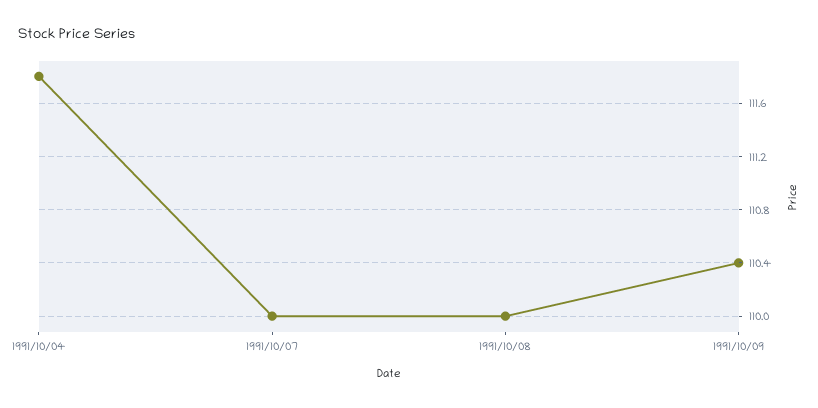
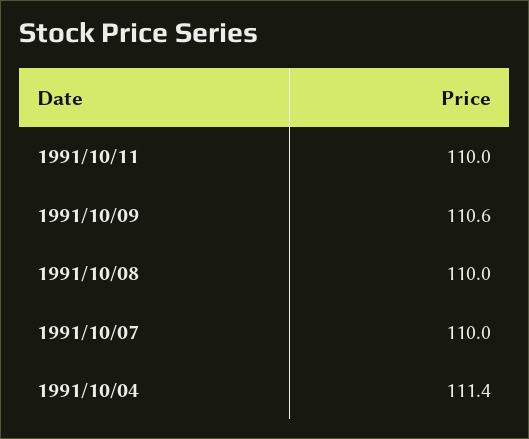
1991/10/04: 111.8 -> 111.4
1991/10/09: 110.4 -> 110.6
1991/10/11: none -> 110

